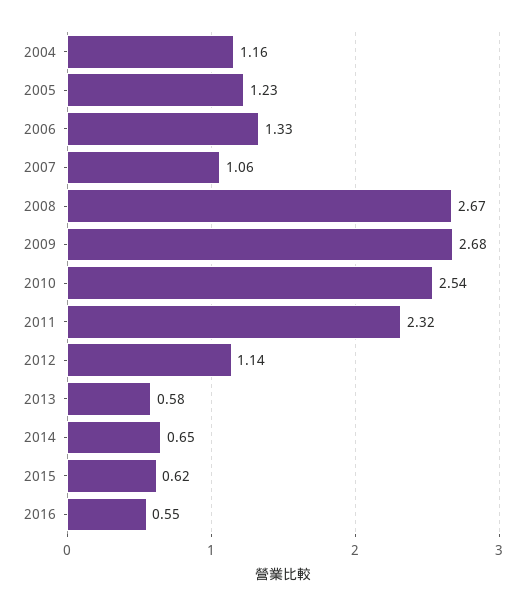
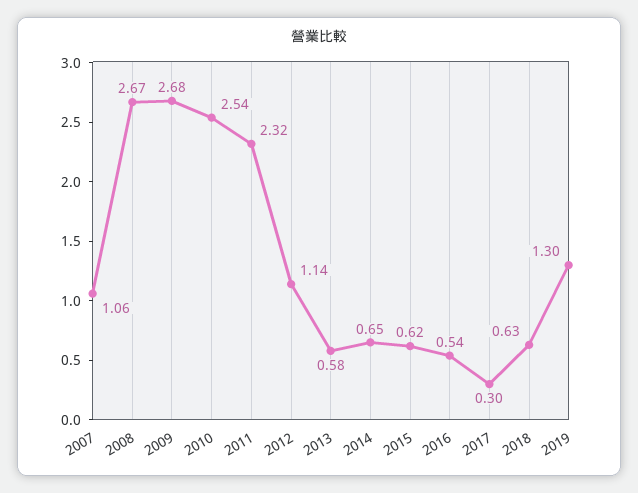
2004: 1.16 -> none
2005: 1.23 -> none
2006: 1.33 -> none
2016: 0.55 -> 0.54
2017: none -> 0.3
2018: none -> 0.63
2019: none -> 1.3

